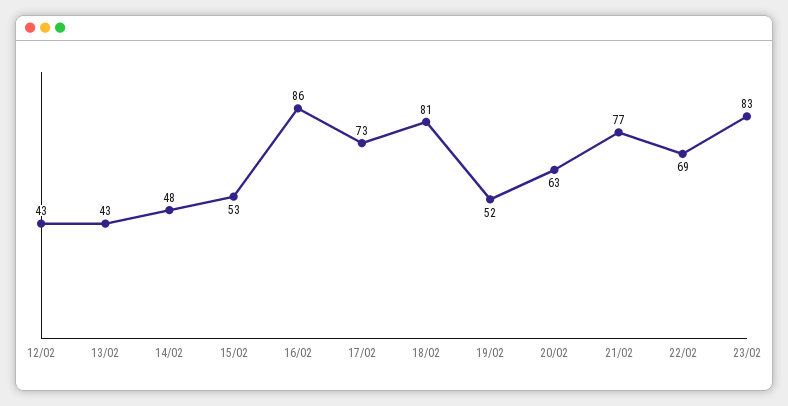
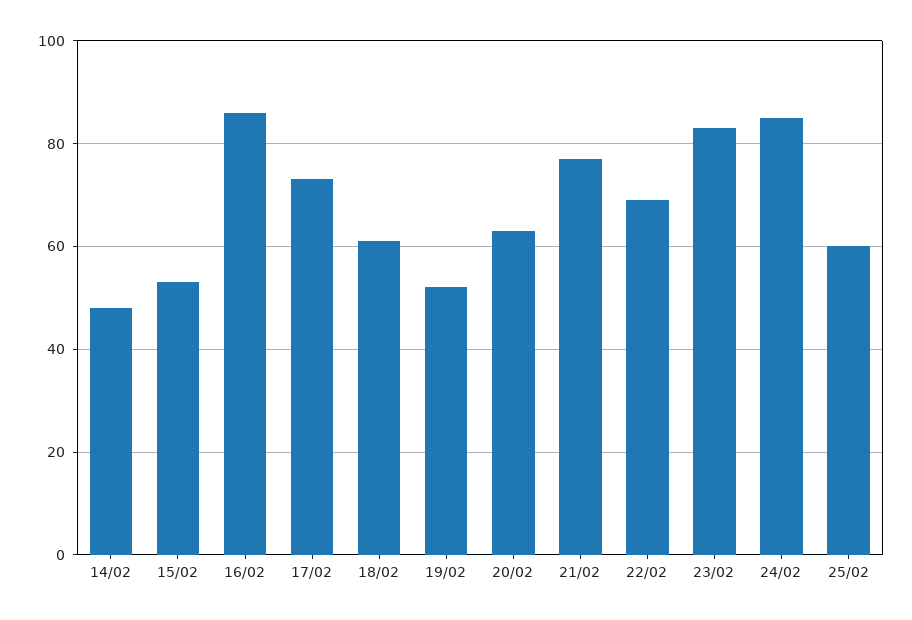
12/02: 43 -> none
13/02: 43 -> none
18/02: 81 -> 60
24/02: none -> 85
25/02: none -> 60

